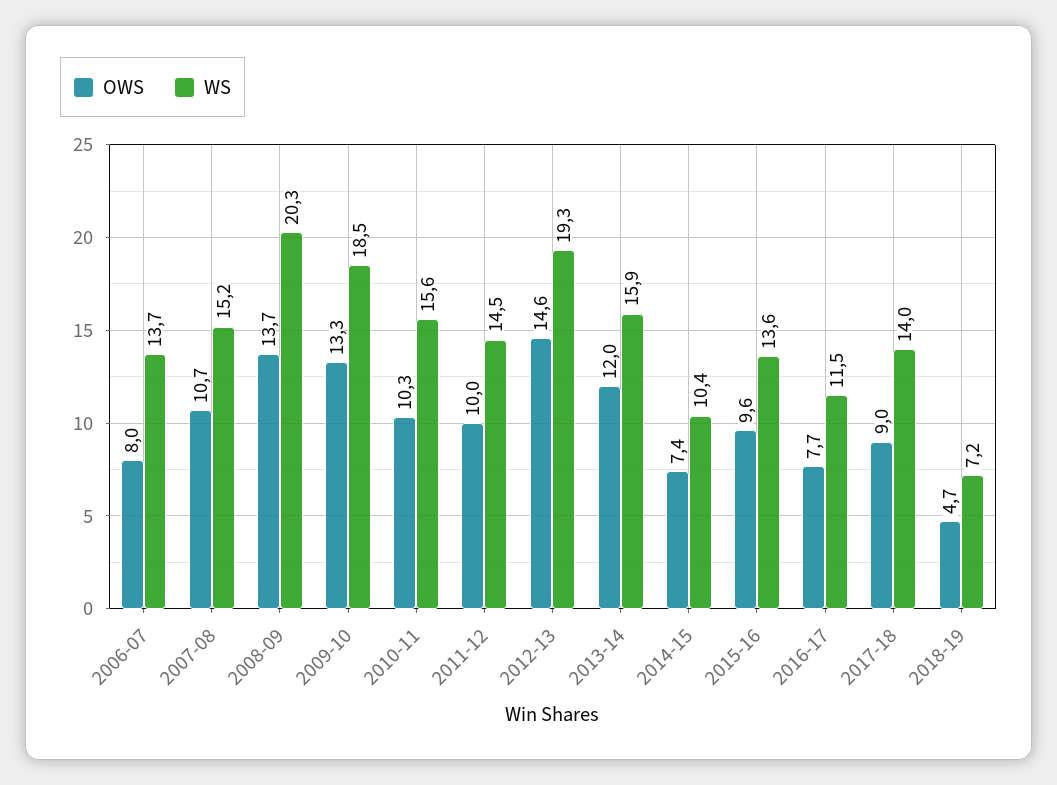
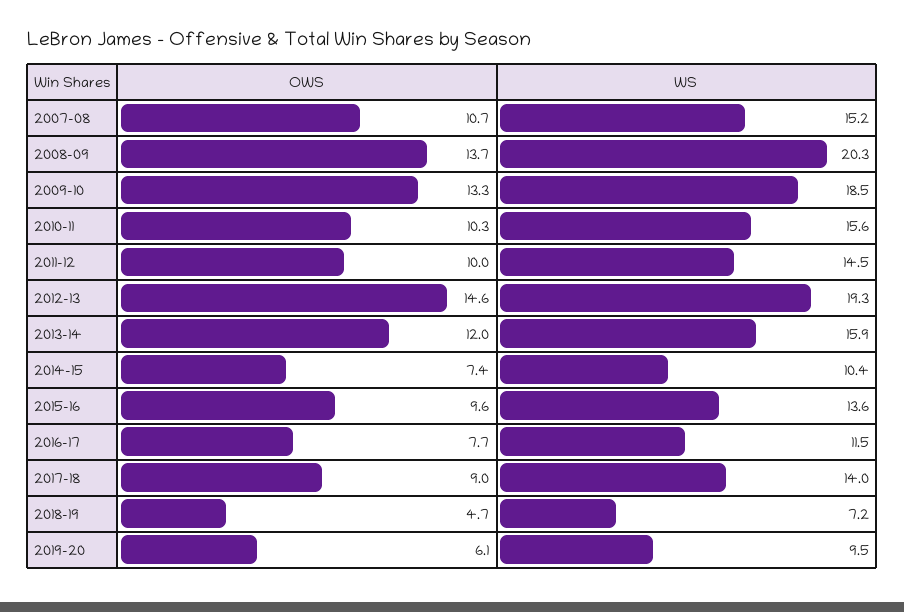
OWS, 2006-07: 8 -> none
WS, 2006-07: 13.7 -> none
OWS, 2019-20: none -> 6.1
WS, 2019-20: none -> 9.5

